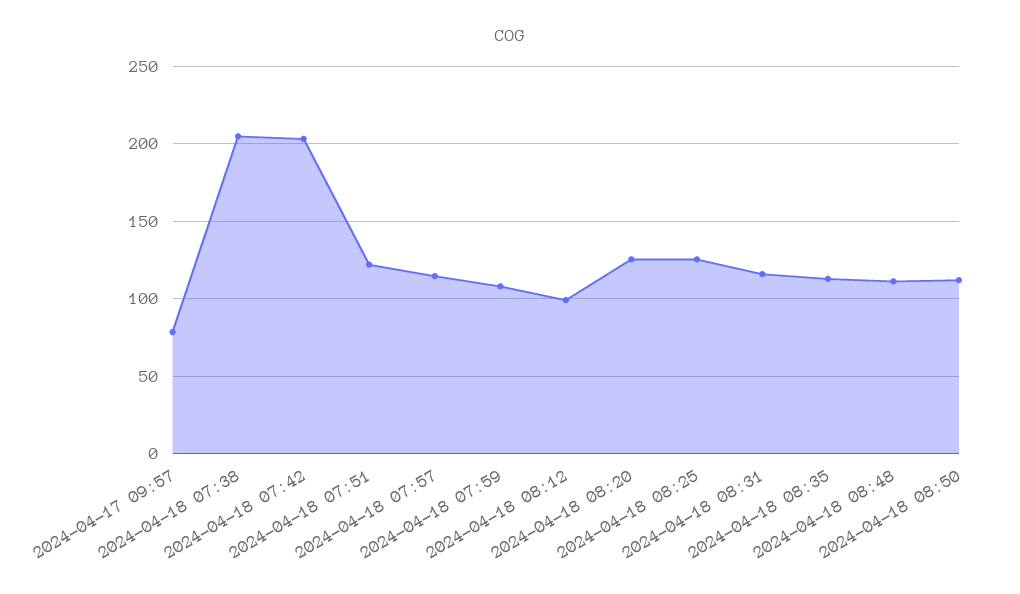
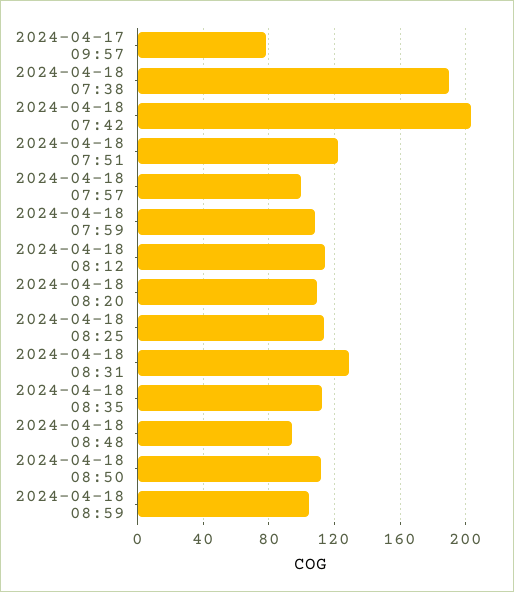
2024-04-18 07:38: 205 -> 190
2024-04-18 07:57: 115 -> 100
2024-04-18 08:12: 100 -> 115
2024-04-18 08:20: 125 -> 110
2024-04-18 08:25: 125 -> 115
2024-04-18 08:31: 115 -> 130
2024-04-18 08:48: 110 -> 95
2024-04-18 08:59: none -> 105

